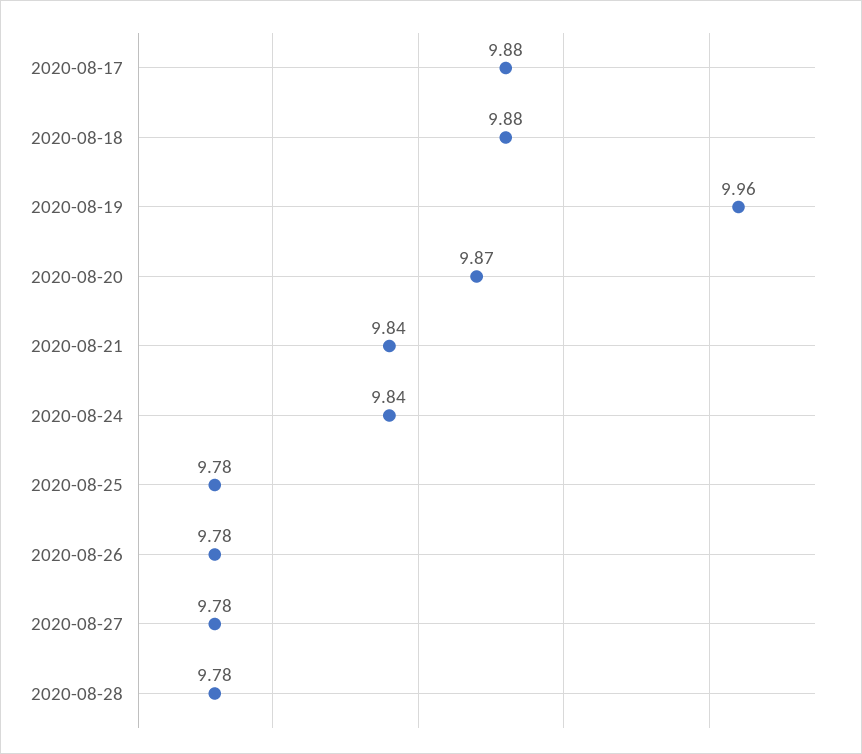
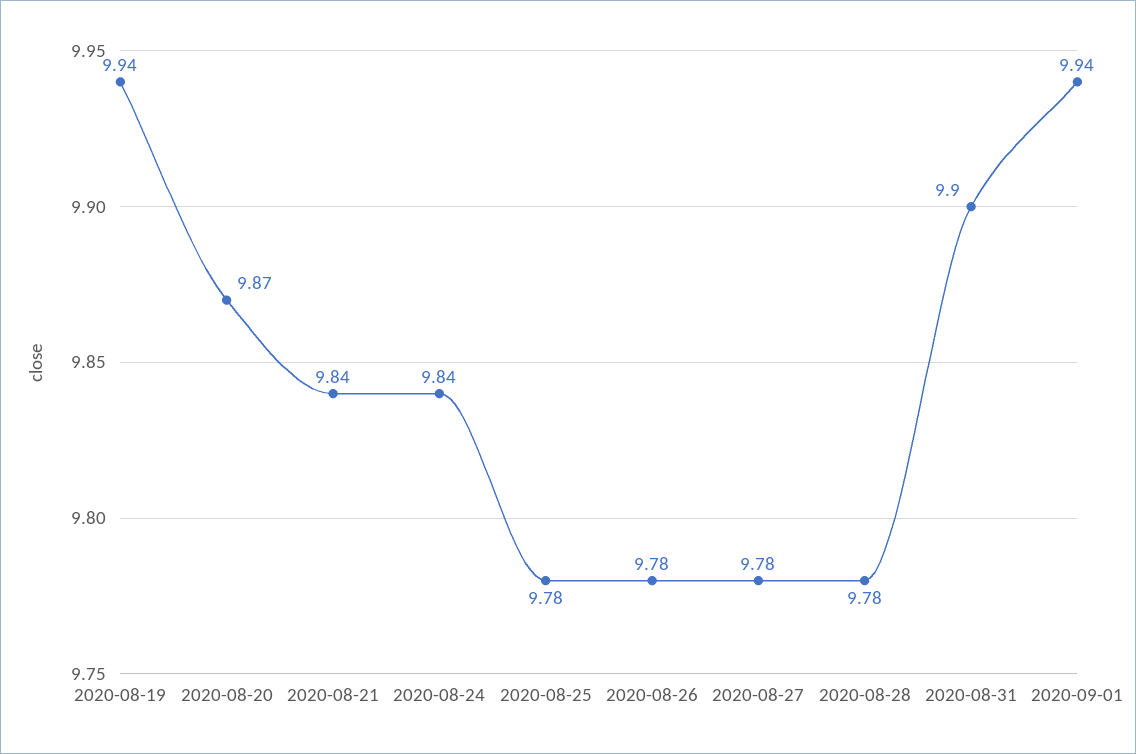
2020-08-17: 9.88 -> none
2020-08-18: 9.88 -> none
2020-08-19: 9.96 -> 9.94
2020-08-31: none -> 9.9
2020-09-01: none -> 9.94

